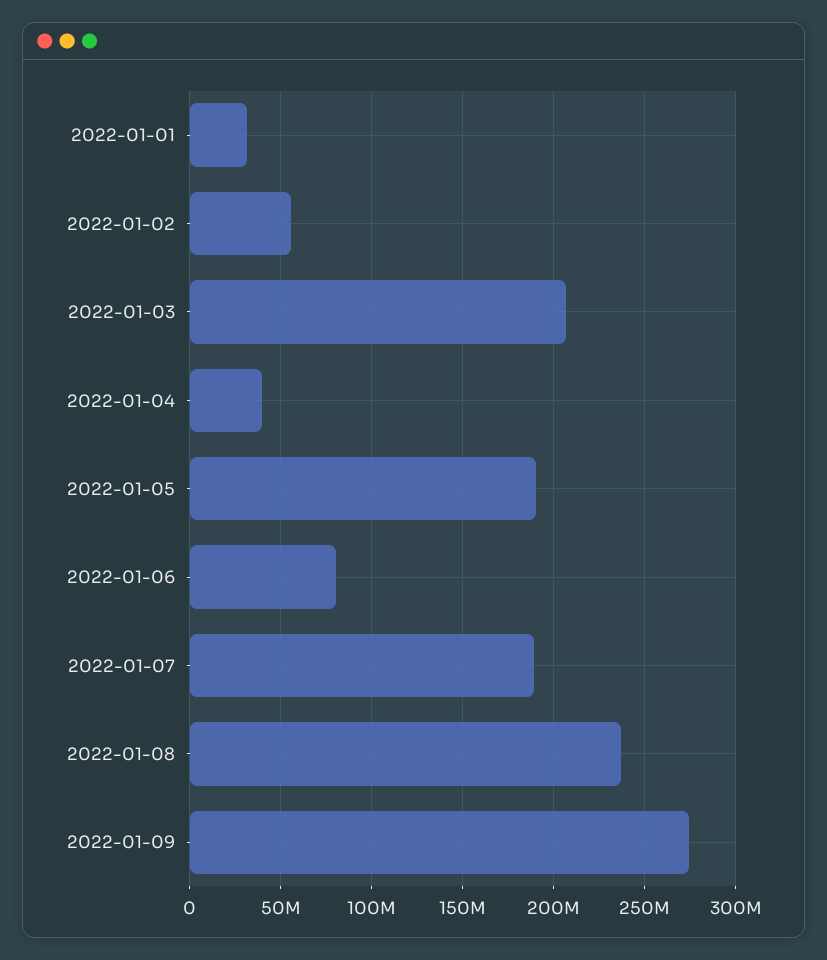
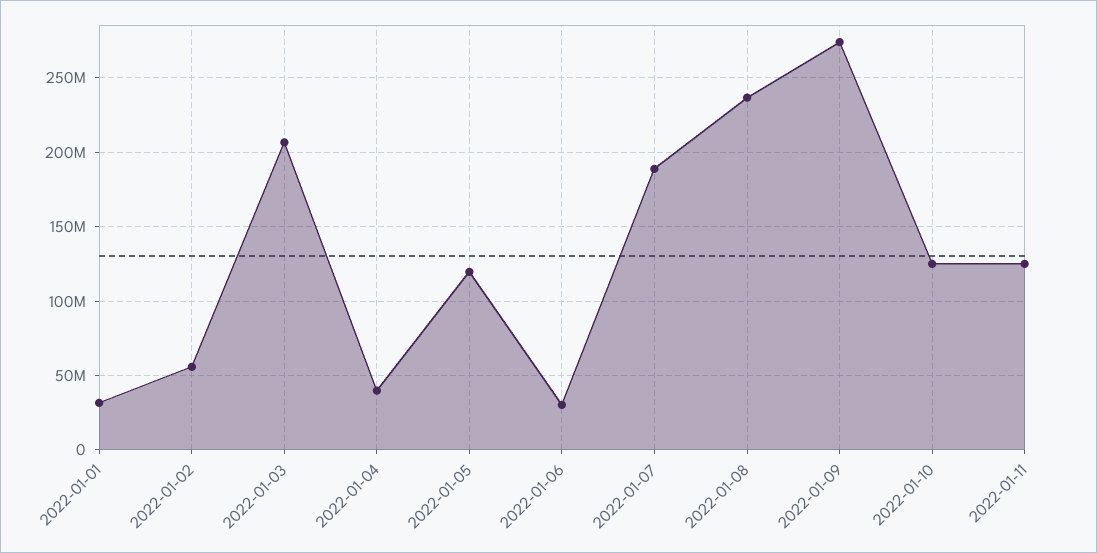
2022-01-05: 190000000 -> 120000000
2022-01-06: 80000000 -> 30000000
2022-01-10: none -> 125000000
2022-01-11: none -> 125000000

